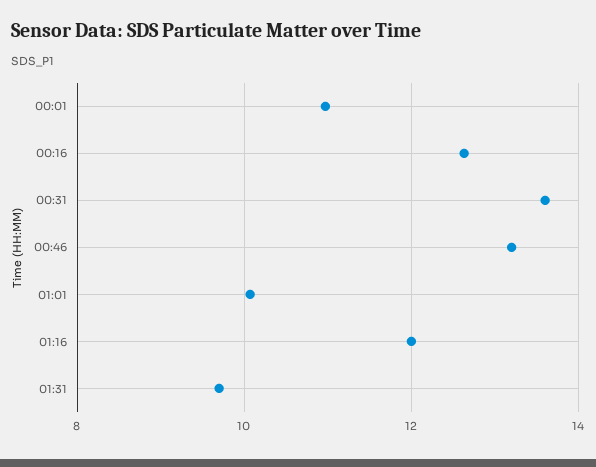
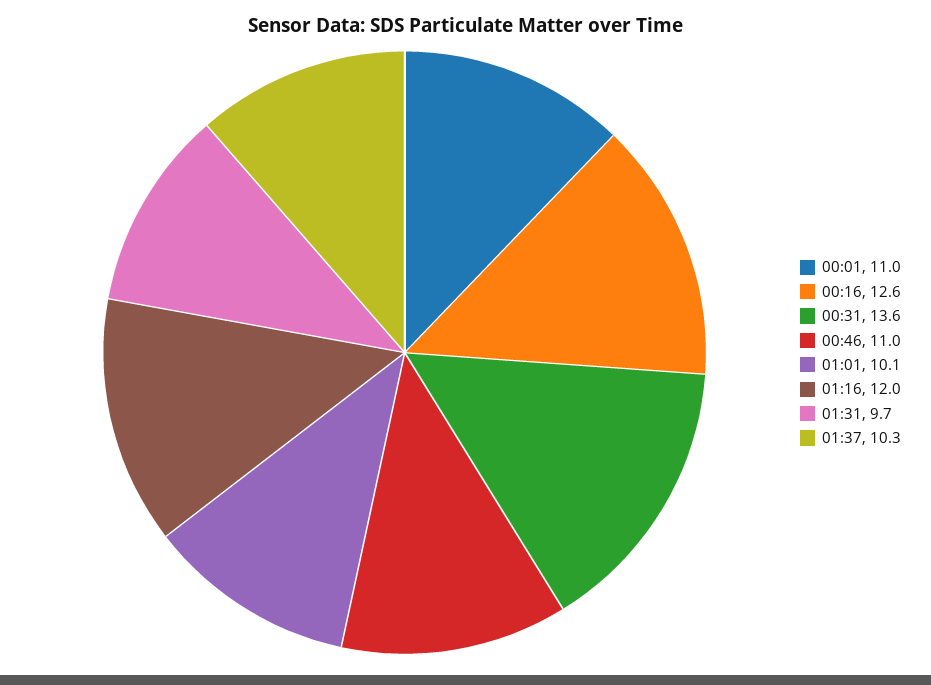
00:46: 13.2 -> 11
01:37: none -> 10.3

